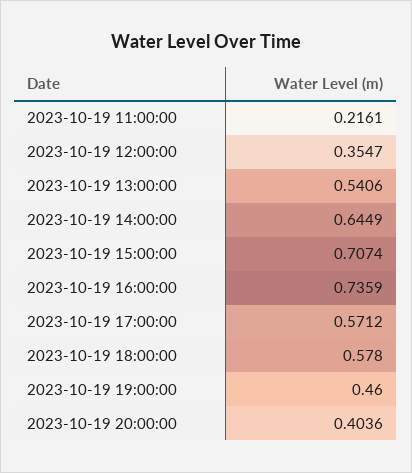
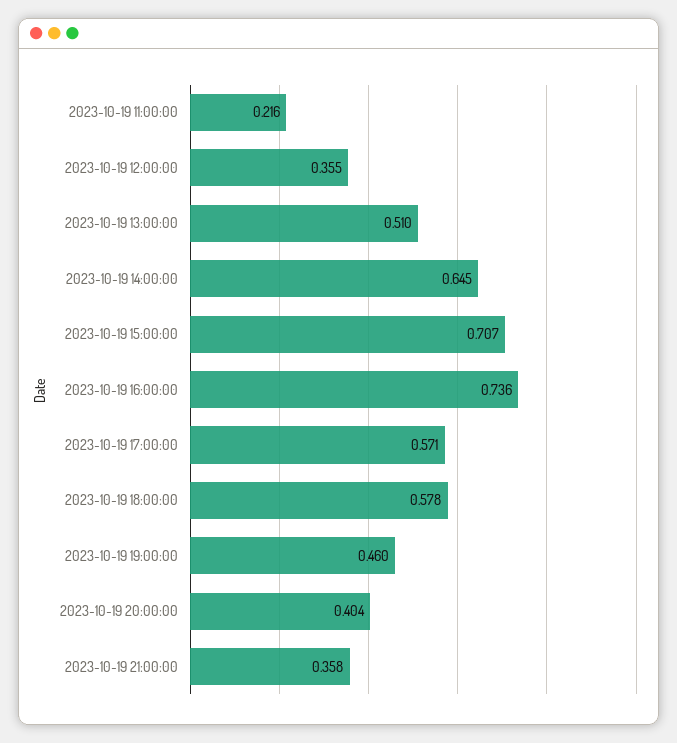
2023-10-19 13:00:00: 0.5406 -> 0.51
2023-10-19 21:00:00: none -> 0.358

